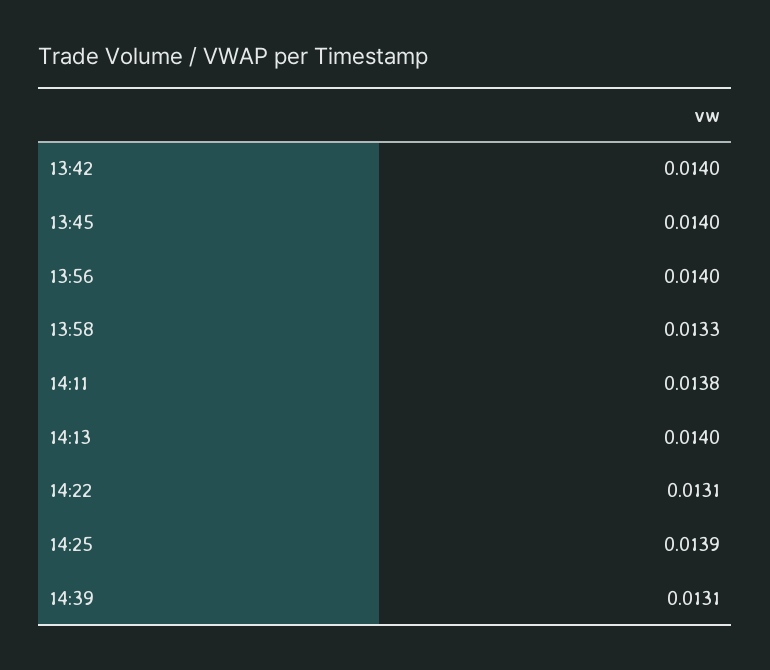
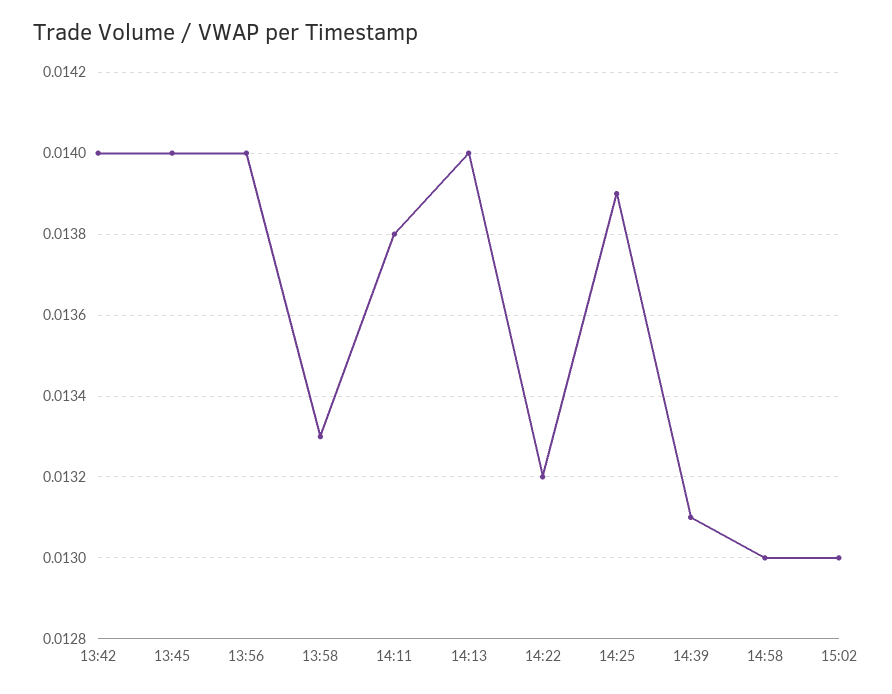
14:22: 0.0131 -> 0.0132
14:58: none -> 0.013
15:02: none -> 0.013

